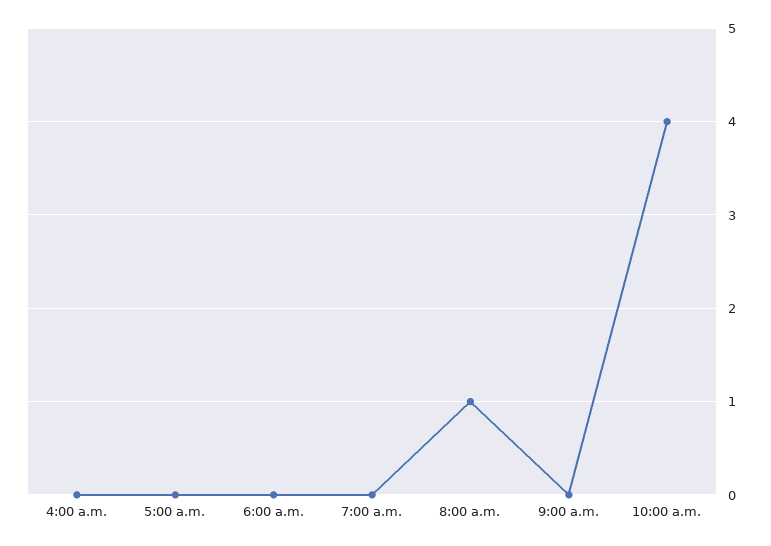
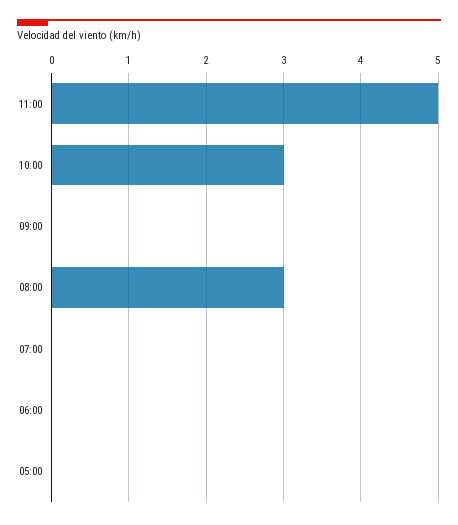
4:00 a.m.: 0 -> none
8:00 a.m.: 1 -> 3
10:00 a.m.: 4 -> 3
11:00: none -> 5

